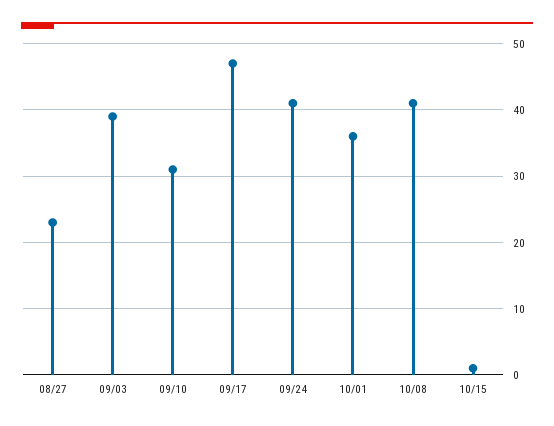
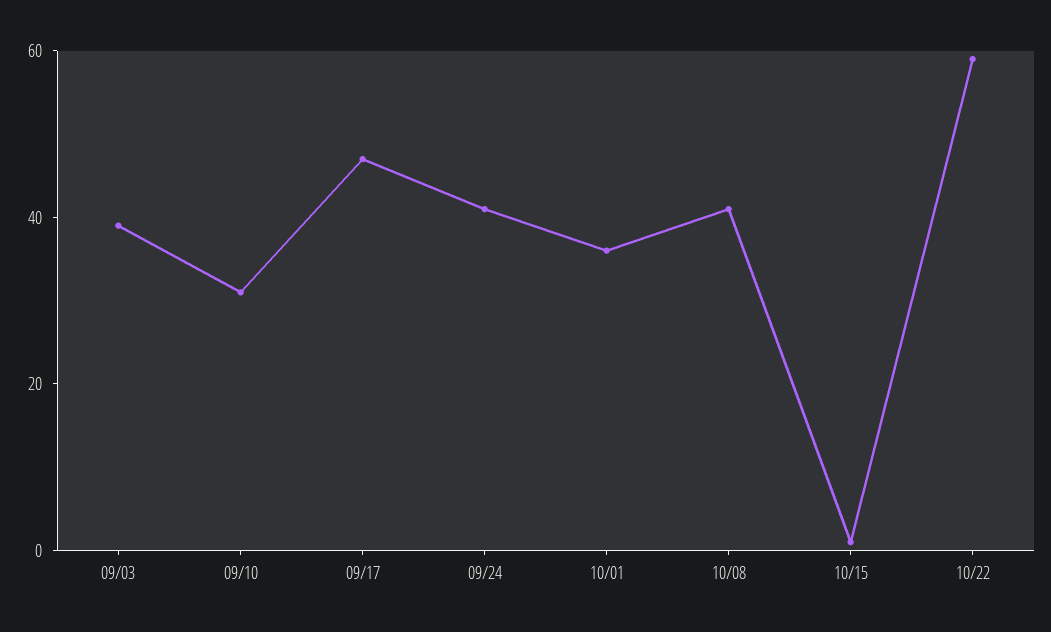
08/27: 23 -> none
10/22: none -> 60

